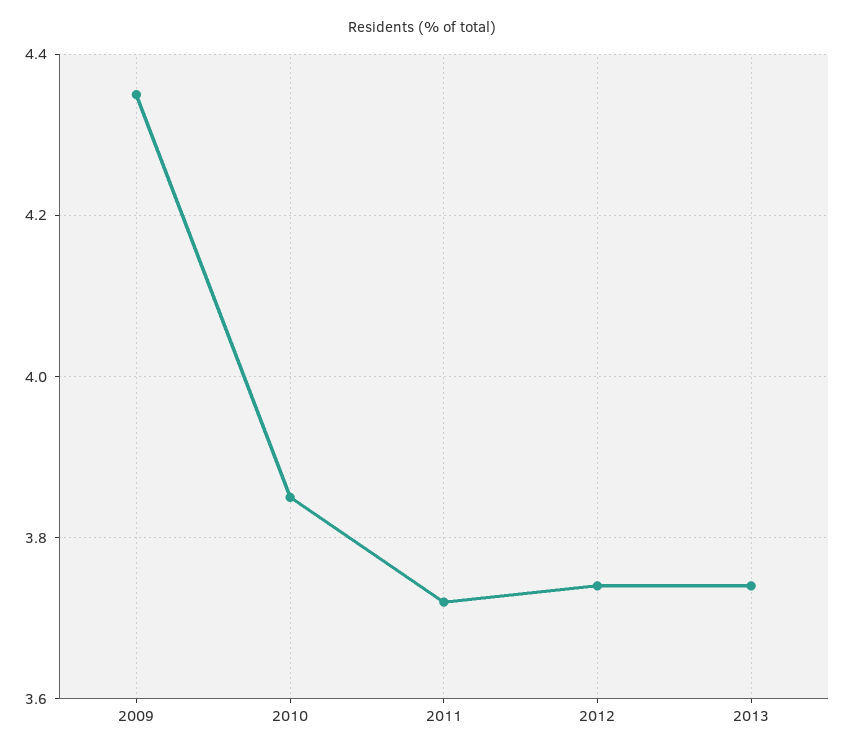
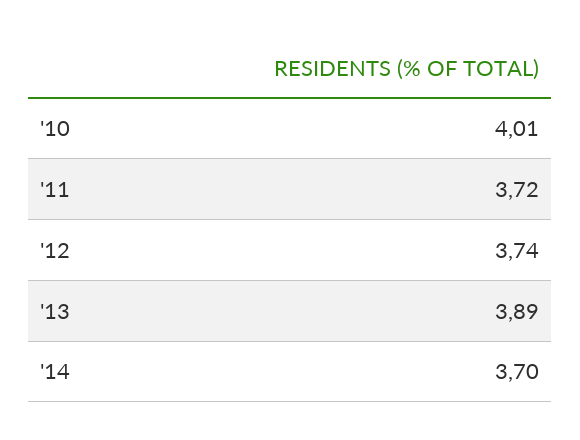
2009: 4.35 -> none
2010: 3.85 -> 4.01
2013: 3.75 -> 3.89
'14: none -> 3.7

